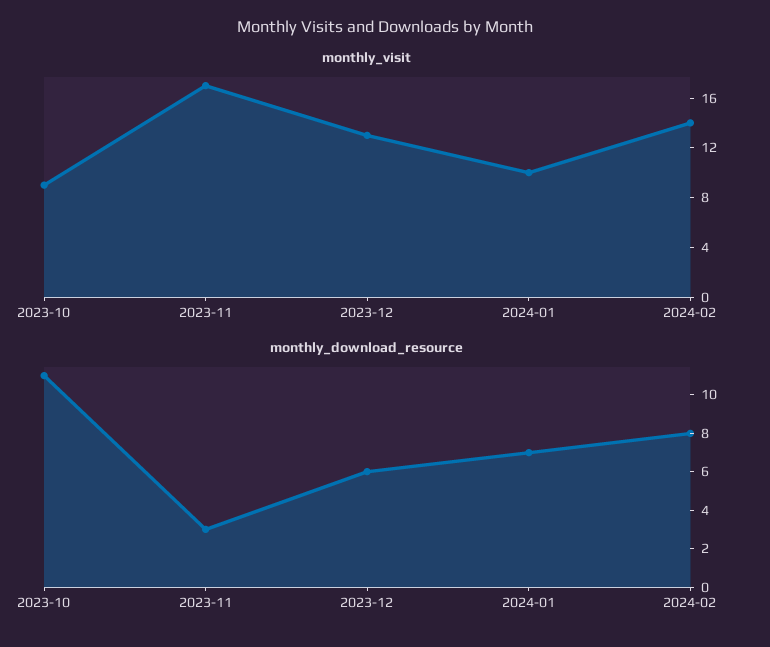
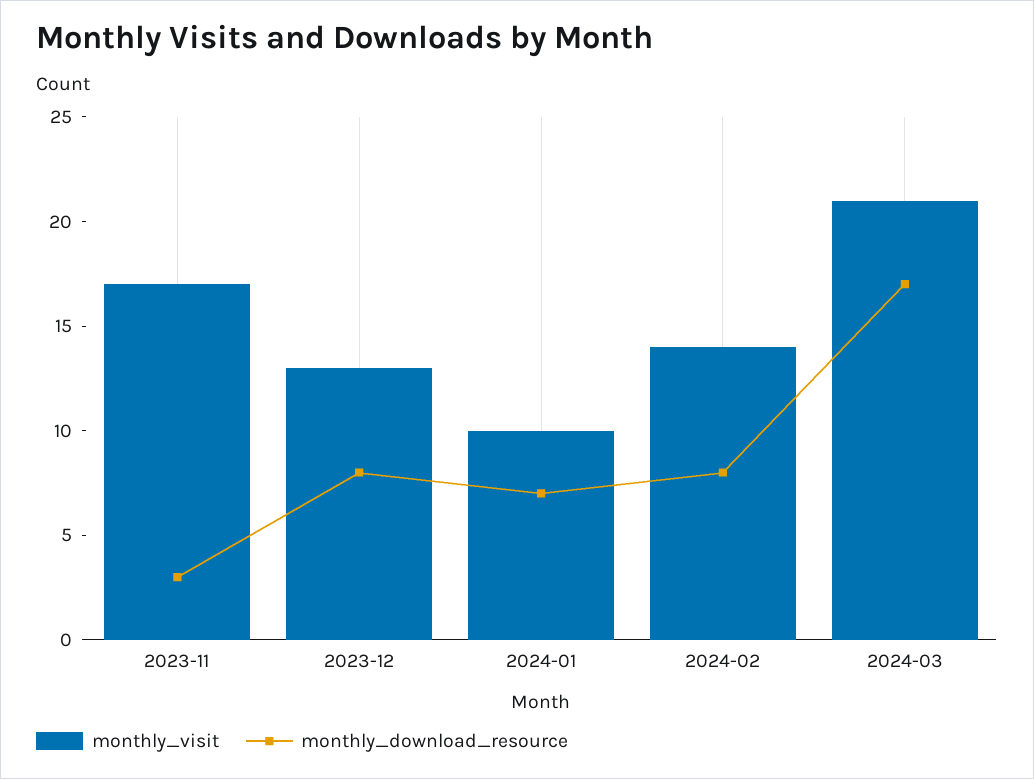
monthly_visit, 2023-10: 9 -> none
monthly_download_resource, 2023-10: 11 -> none
monthly_download_resource, 2023-12: 6 -> 8
monthly_visit, 2024-03: none -> 21
monthly_download_resource, 2024-03: none -> 17

